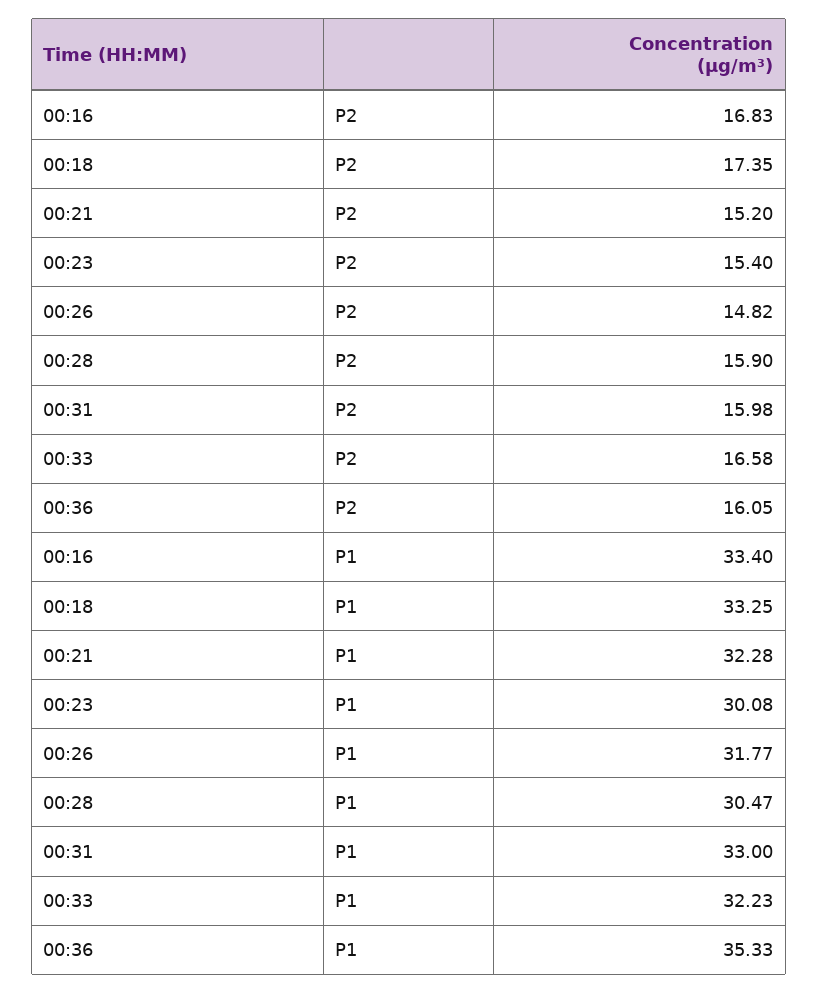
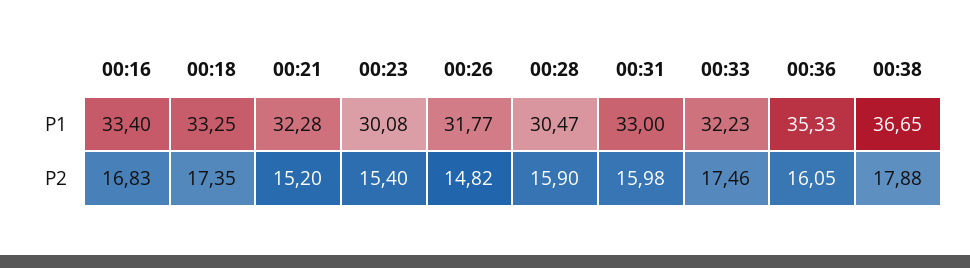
00:33, P2: 16.58 -> 17.46
00:38, P1: none -> 36.65
00:38, P2: none -> 17.88

